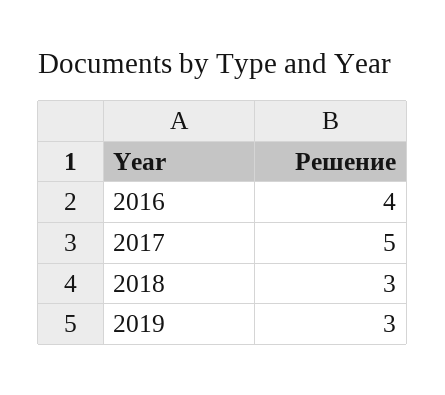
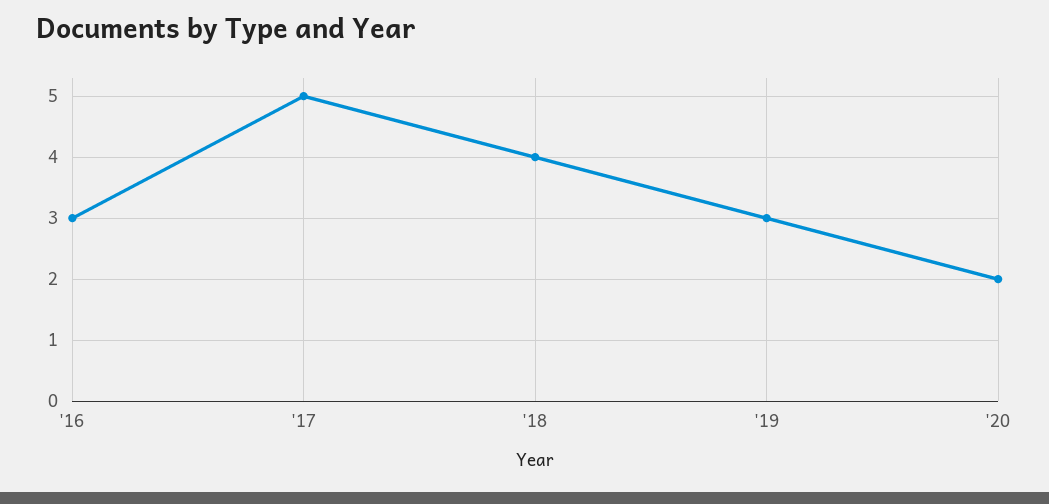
2016: 4 -> 3
2018: 3 -> 4
'20: none -> 2

